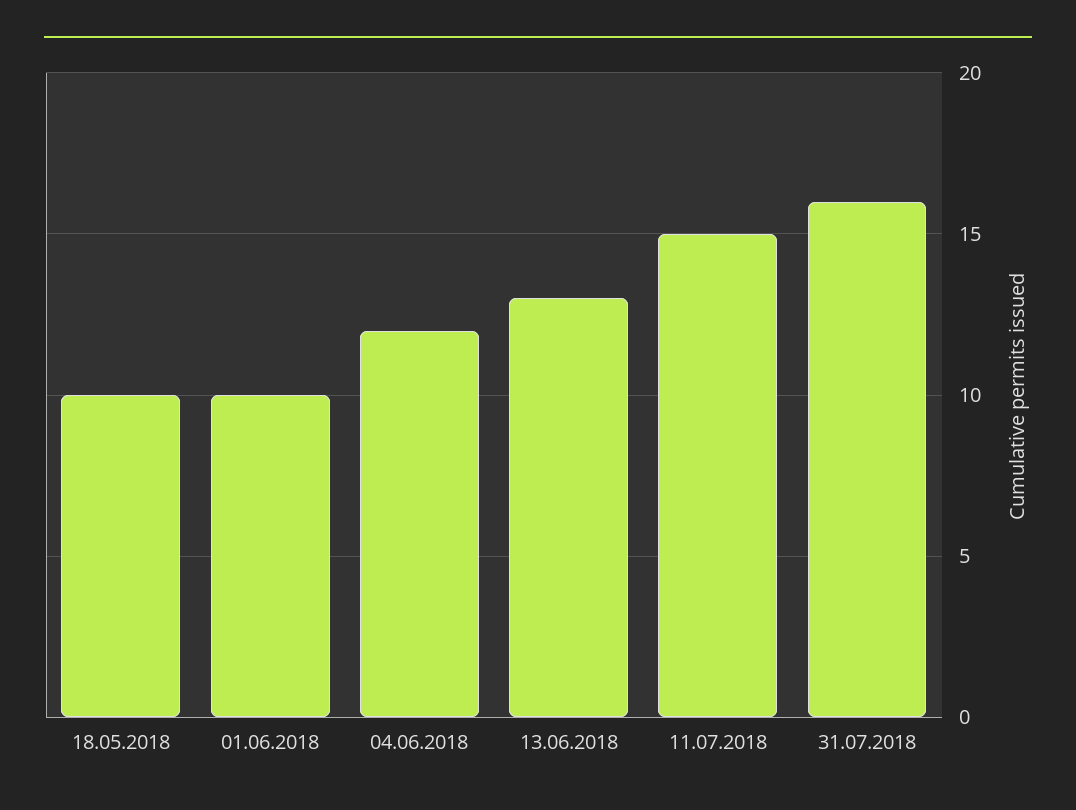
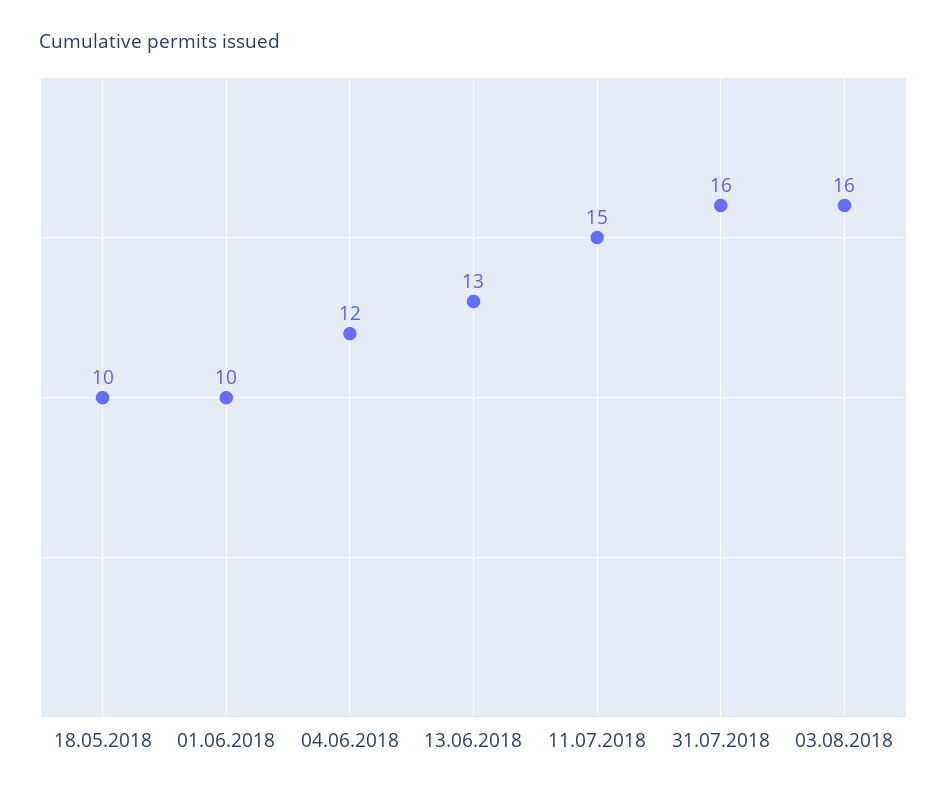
03.08.2018: none -> 16

